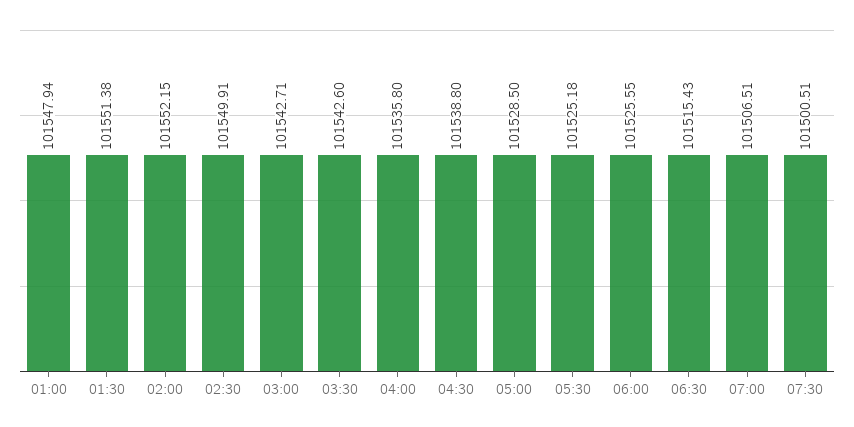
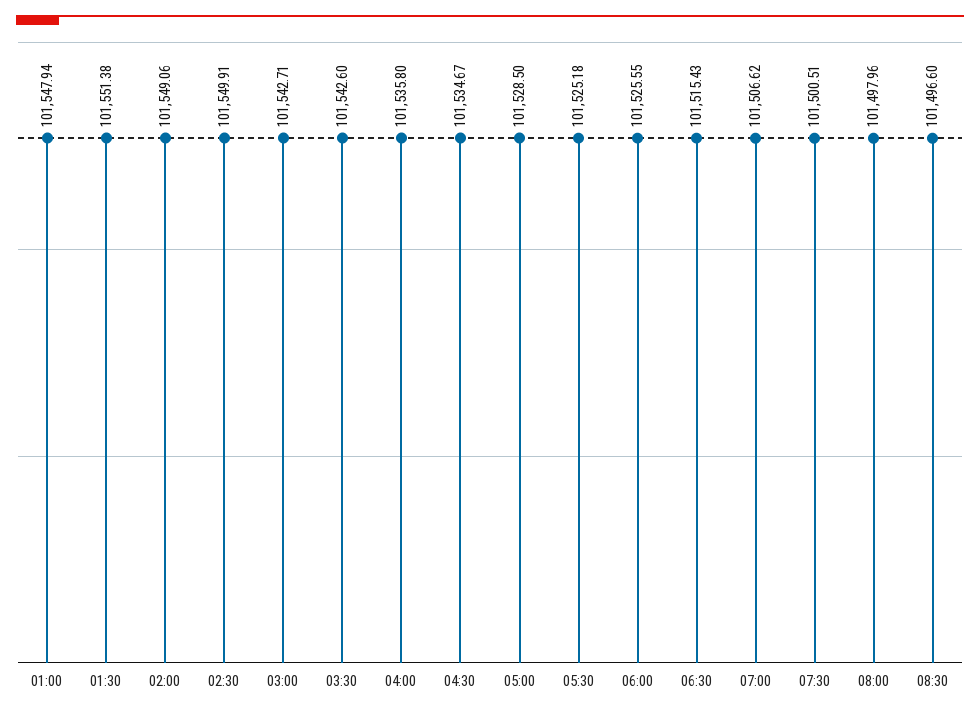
02:00: 101552.15 -> 101549.06
04:30: 101538.8 -> 101534.67
07:00: 101506.51 -> 101506.62
08:00: none -> 101497.96
08:30: none -> 101496.6

